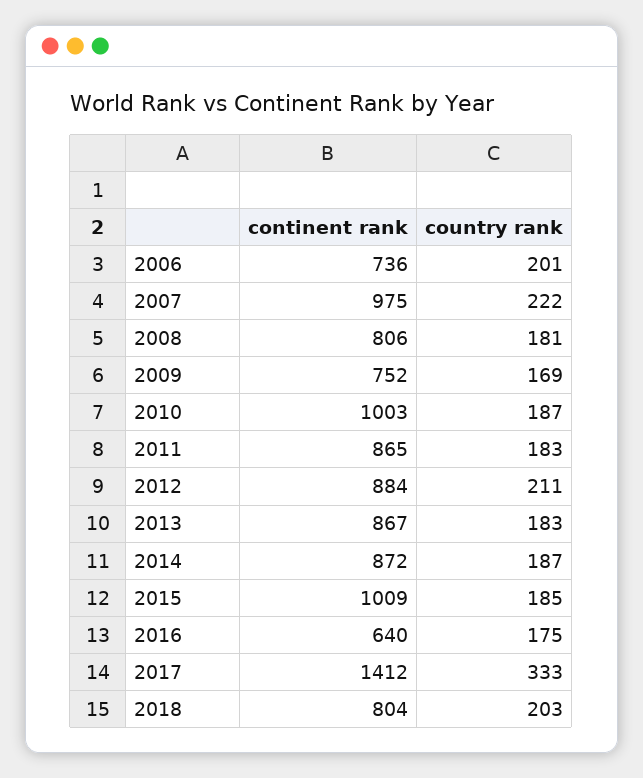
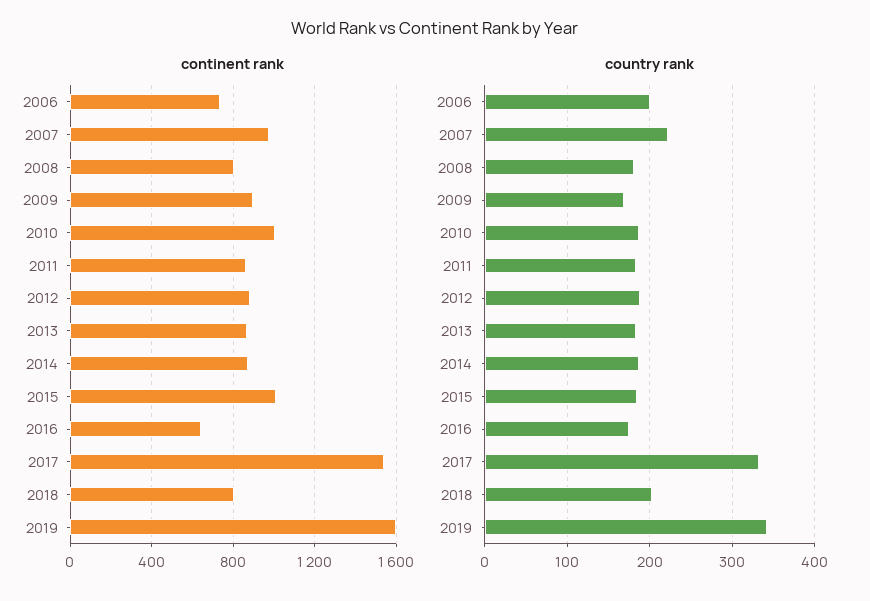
continent rank, 2009: 752 -> 900
country rank, 2012: 211 -> 190
continent rank, 2017: 1412 -> 1550
continent rank, 2019: none -> 1600
country rank, 2019: none -> 340

